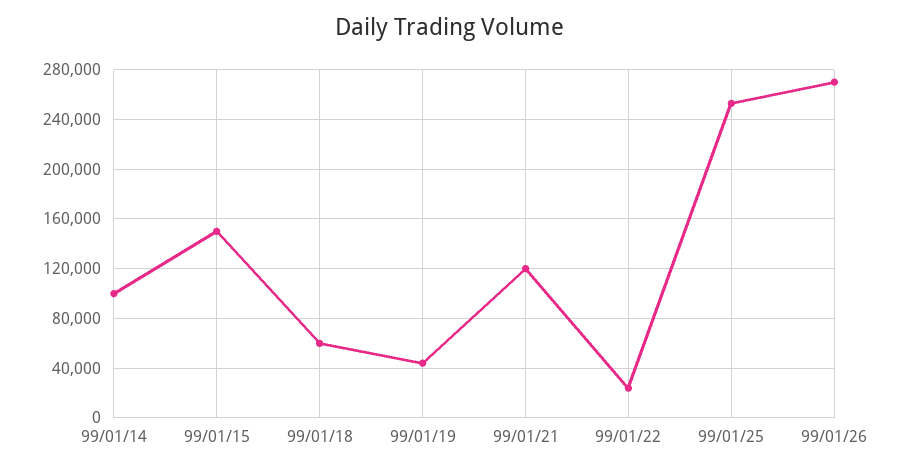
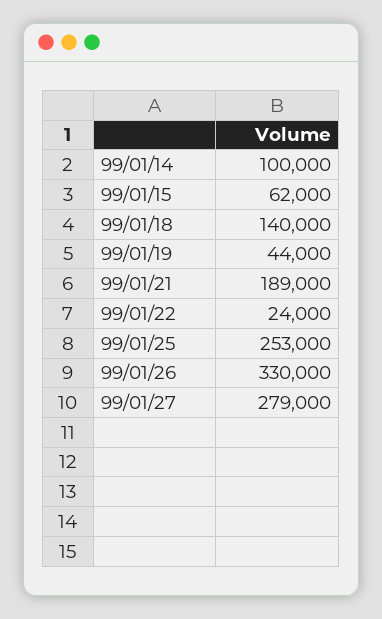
99/01/15: 150000 -> 62000
99/01/18: 60000 -> 140000
99/01/21: 120000 -> 189000
99/01/26: 270000 -> 330000
99/01/27: none -> 279000

